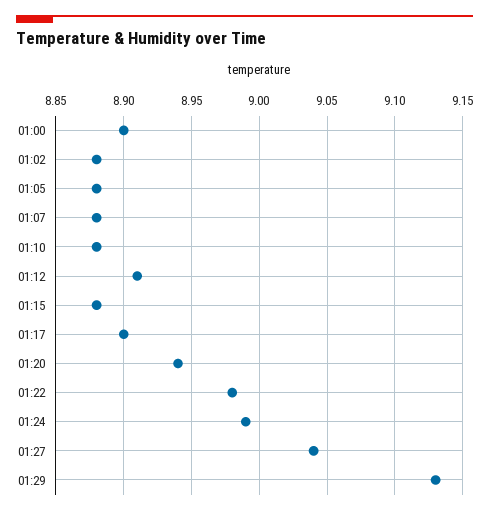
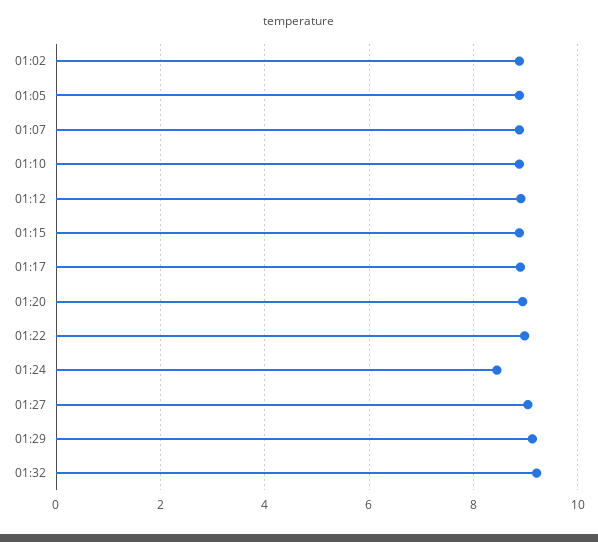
01:00: 8.9 -> none
01:24: 8.99 -> 8.4
01:32: none -> 9.2

